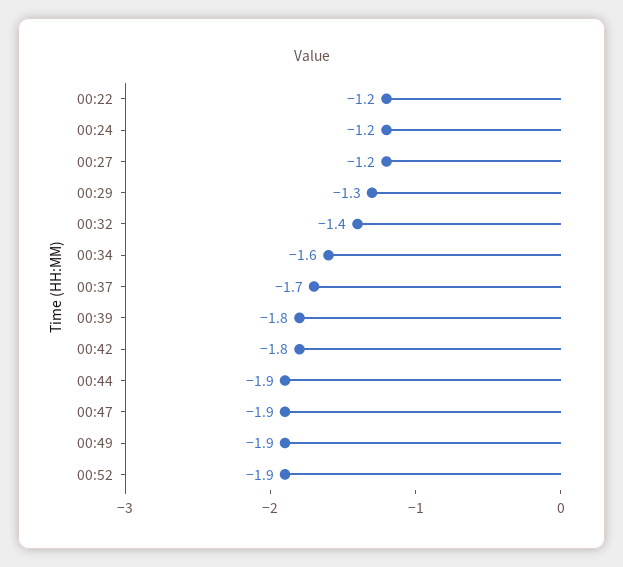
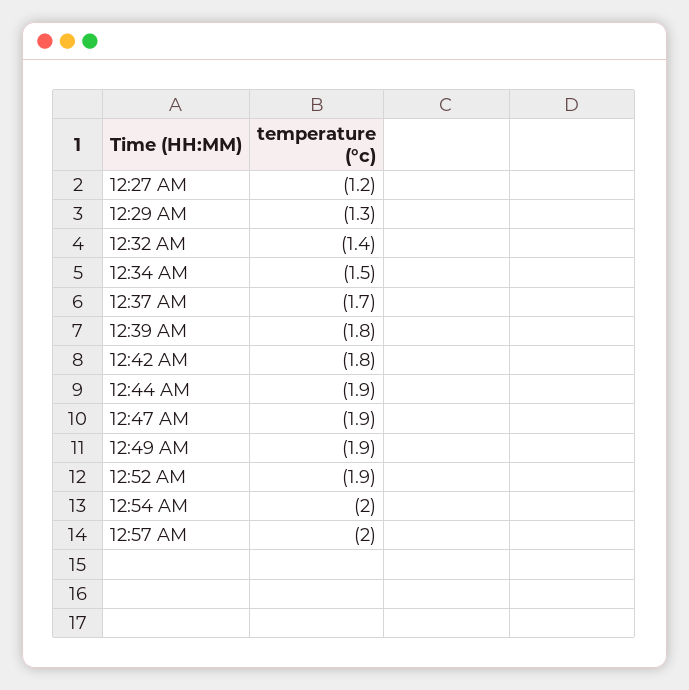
00:22: -1.2 -> none
00:24: -1.2 -> none
00:34: -1.6 -> -1.5
12:54 AM: none -> -2
12:57 AM: none -> -2

